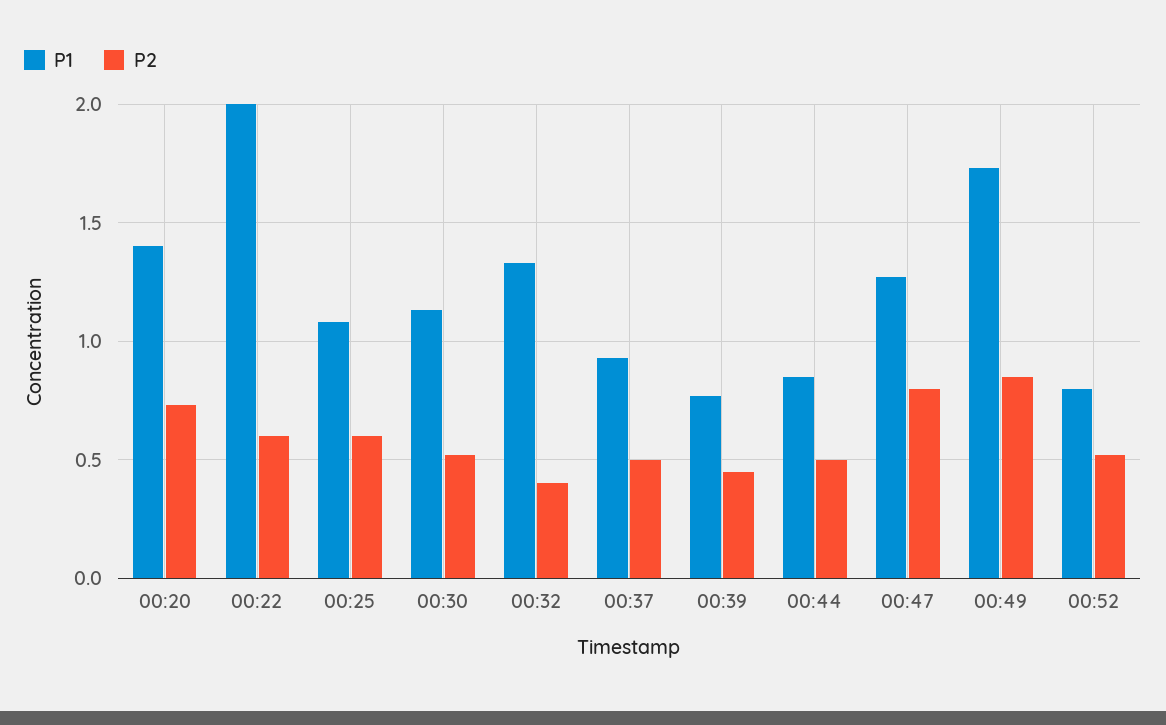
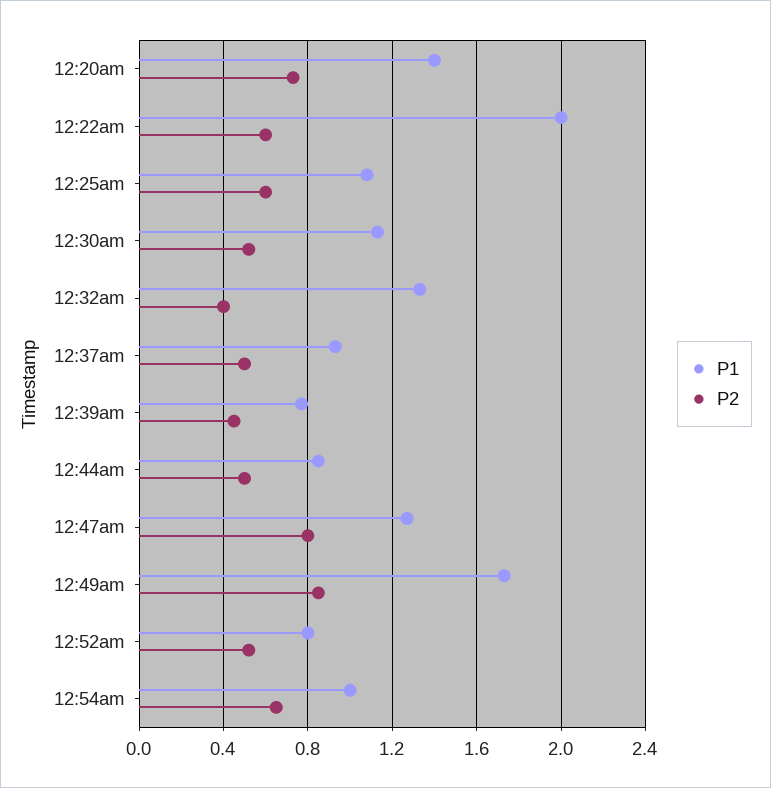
P1, 12:54am: none -> 1
P2, 12:54am: none -> 0.65

